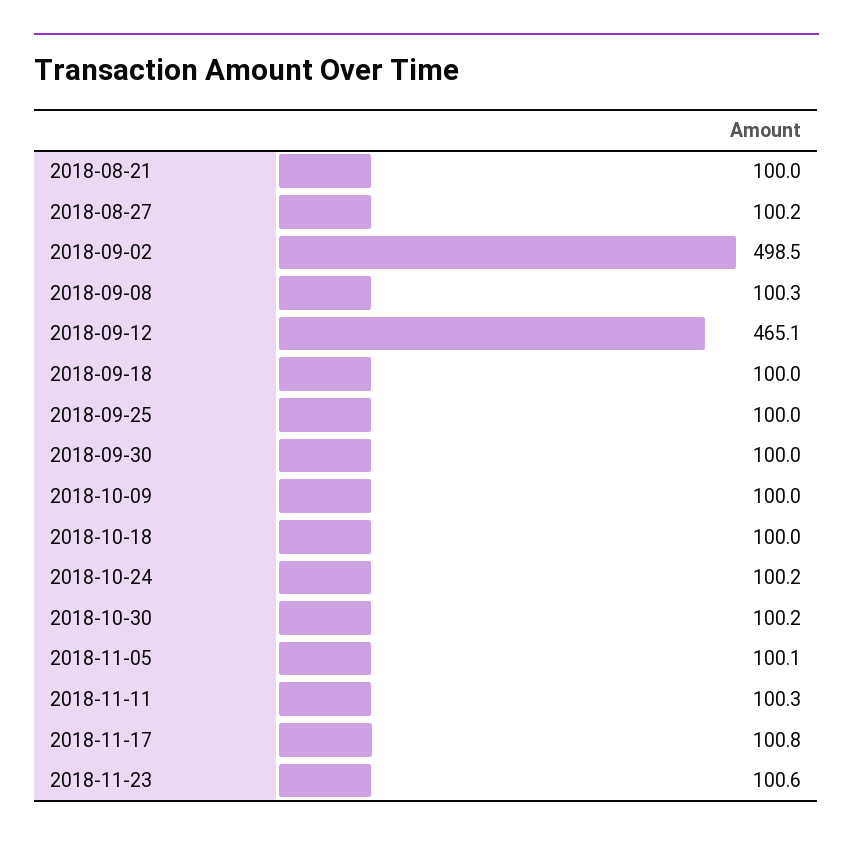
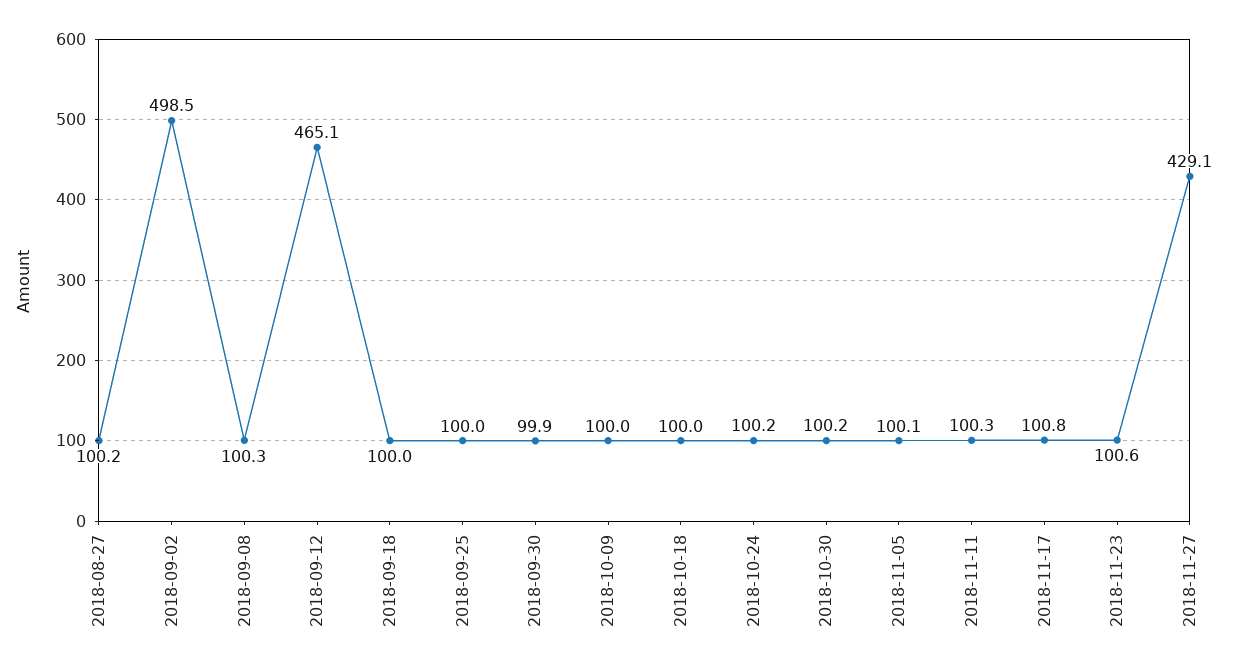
2018-08-21: 100 -> none
2018-09-30: 100 -> 99.9
2018-11-27: none -> 429.1

